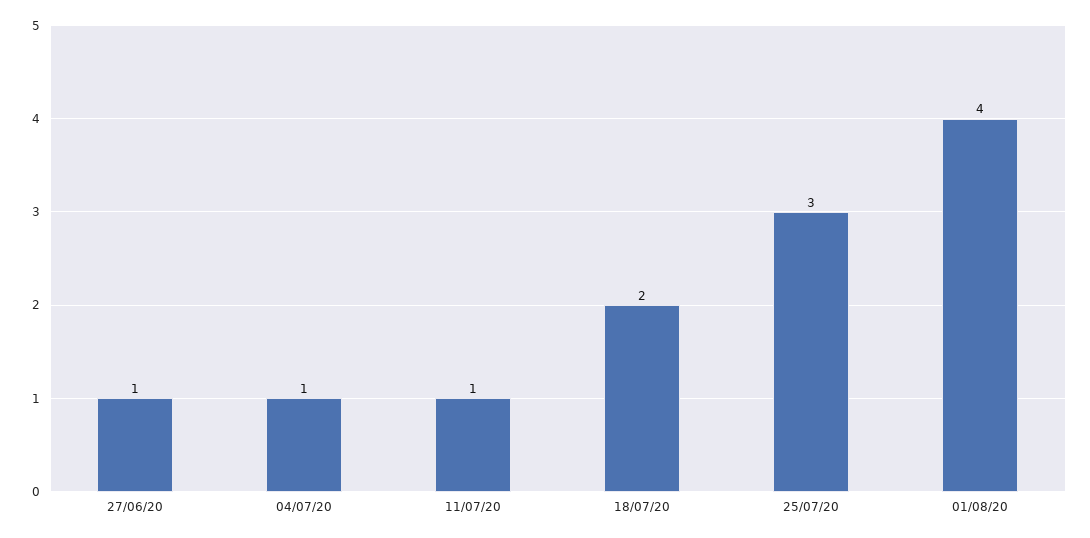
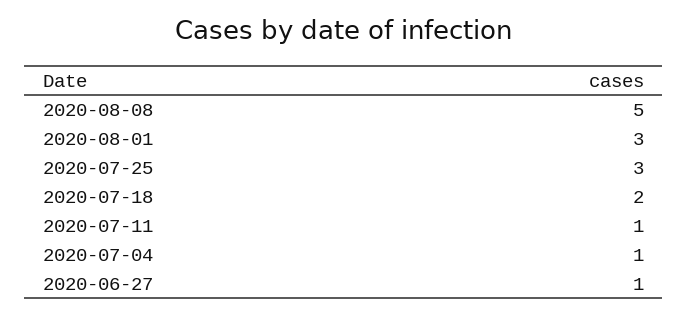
01/08/20: 4 -> 3
2020-08-08: none -> 5

